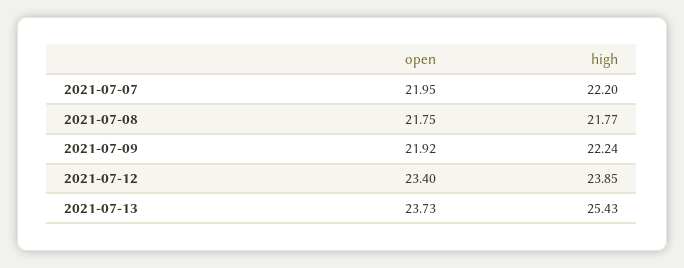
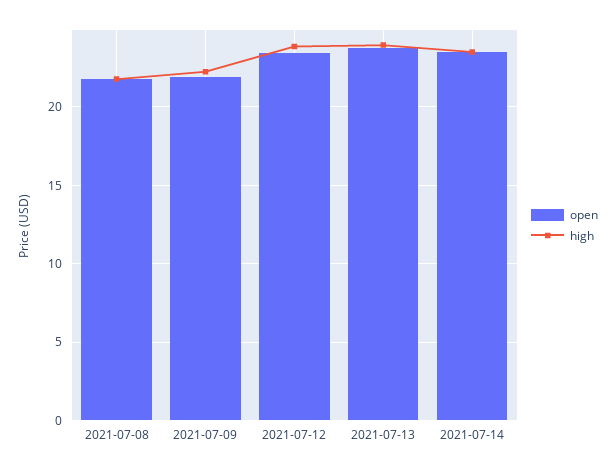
open, 2021-07-07: 21.95 -> none
high, 2021-07-07: 22.2 -> none
high, 2021-07-13: 25.43 -> 24
open, 2021-07-14: none -> 23.5
high, 2021-07-14: none -> 23.5

